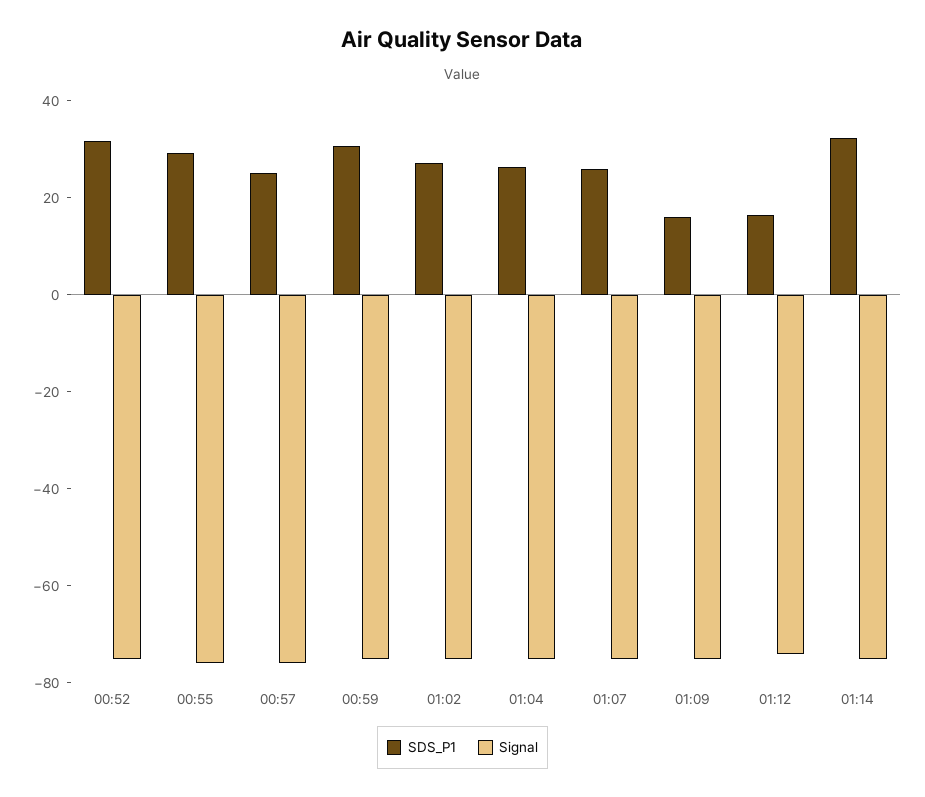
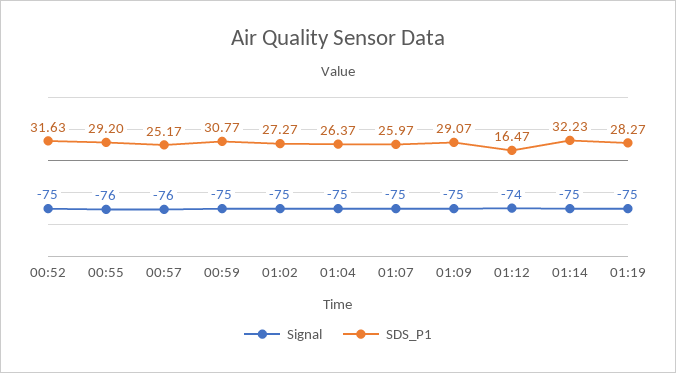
SDS_P1, 01:09: 15 -> 29.07
Signal, 01:19: none -> -75
SDS_P1, 01:19: none -> 28.27

